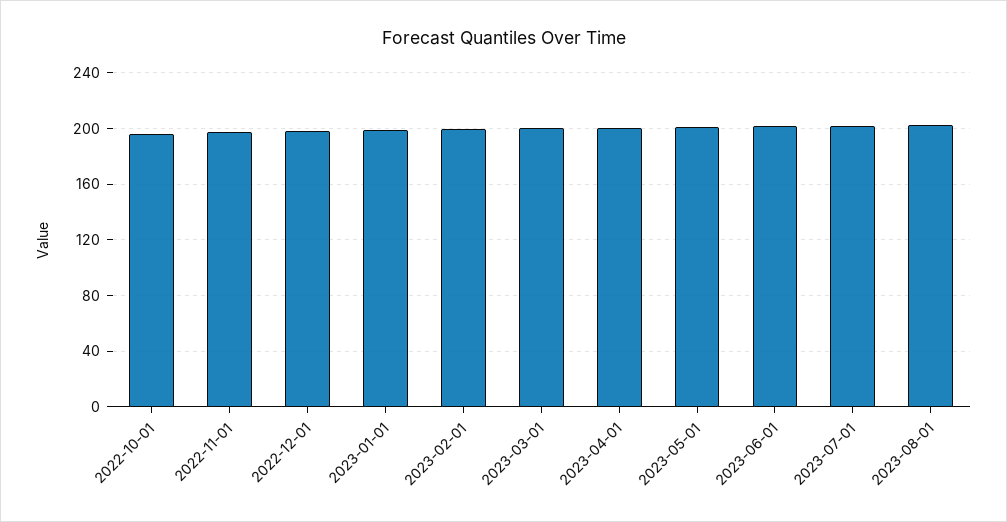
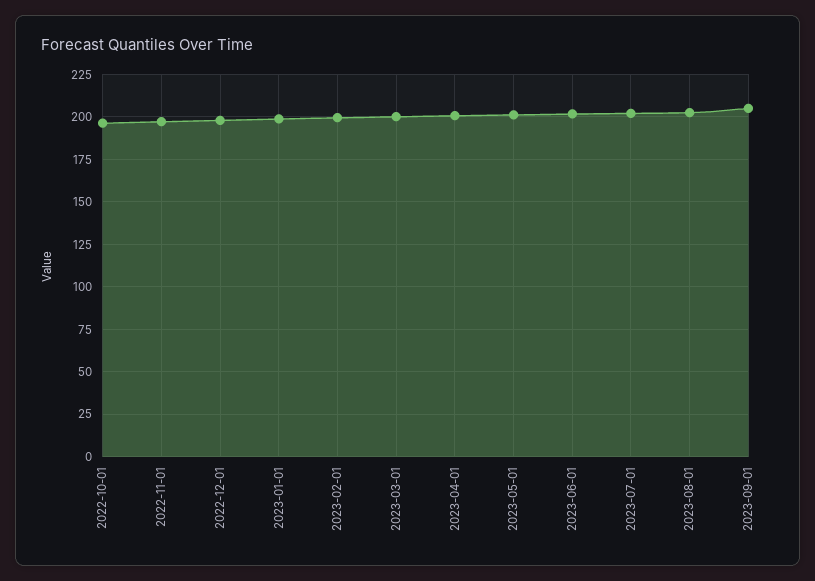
2023-09-01: none -> 205

